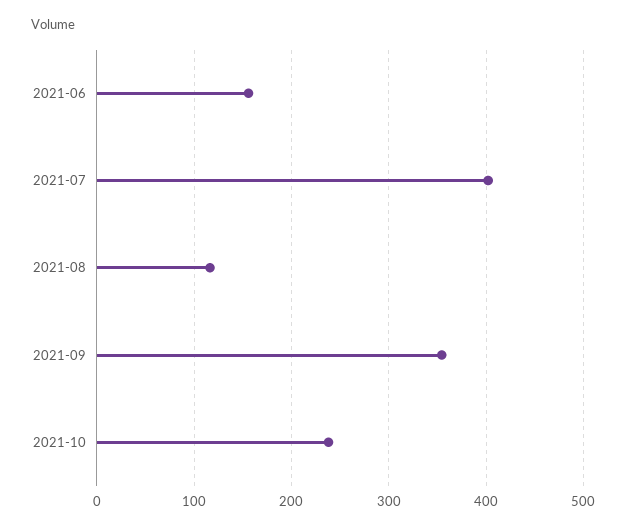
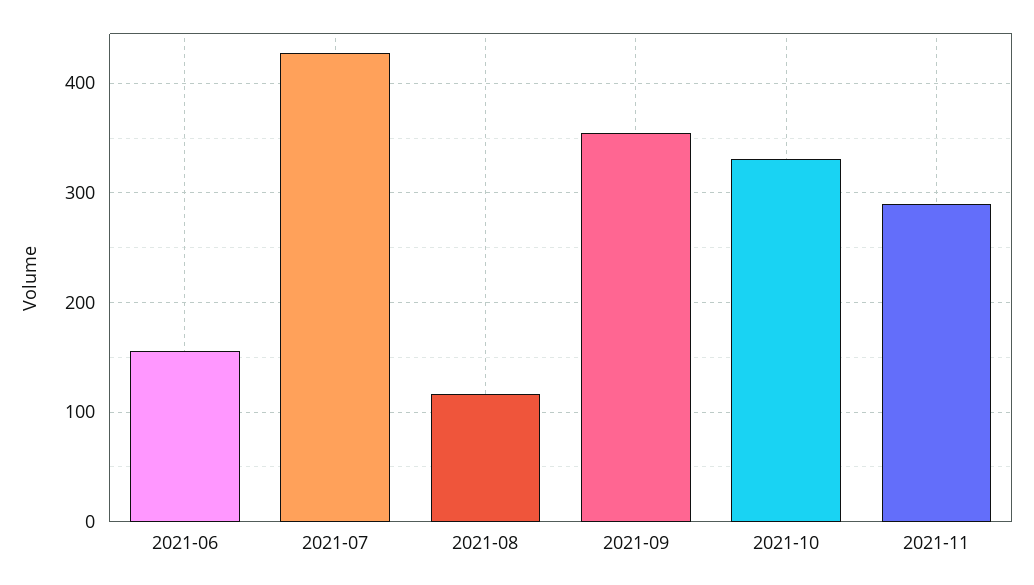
2021-07: 400 -> 430
2021-10: 240 -> 330
2021-11: none -> 290

